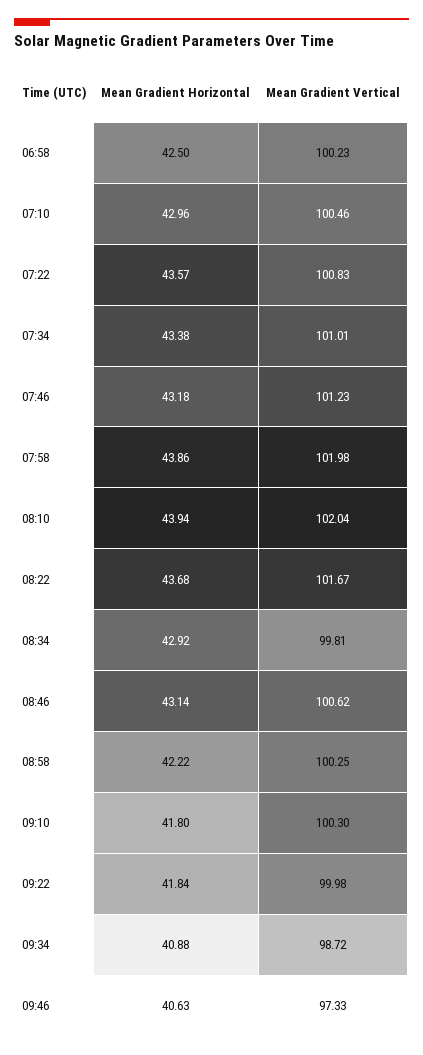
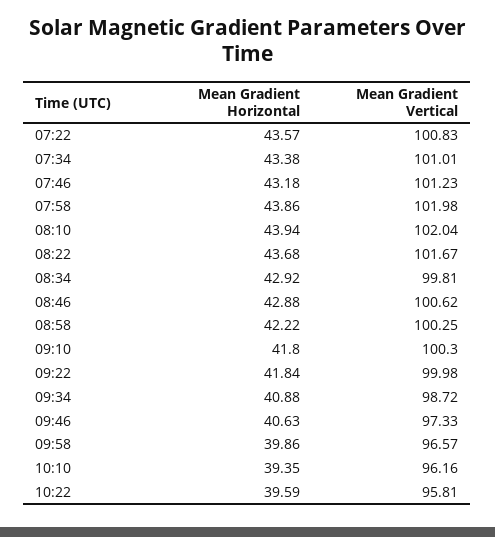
Mean Gradient Horizontal, 06:58: 42.5 -> none
Mean Gradient Vertical, 06:58: 100.23 -> none
Mean Gradient Horizontal, 07:10: 42.96 -> none
Mean Gradient Vertical, 07:10: 100.46 -> none
Mean Gradient Horizontal, 08:46: 43.14 -> 42.88
Mean Gradient Horizontal, 09:58: none -> 39.86
Mean Gradient Vertical, 09:58: none -> 96.57
Mean Gradient Horizontal, 10:10: none -> 39.35
Mean Gradient Vertical, 10:10: none -> 96.16
Mean Gradient Horizontal, 10:22: none -> 39.59
Mean Gradient Vertical, 10:22: none -> 95.81

